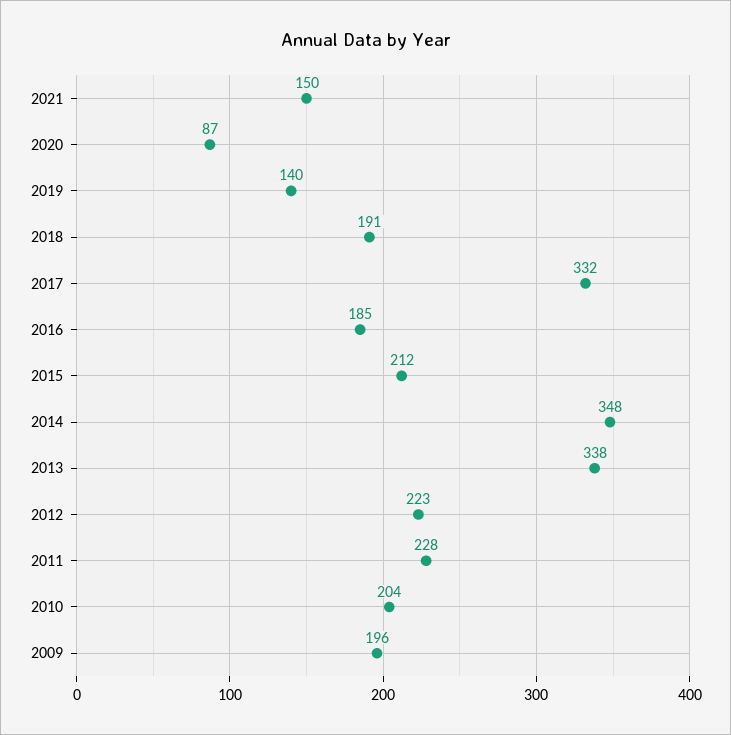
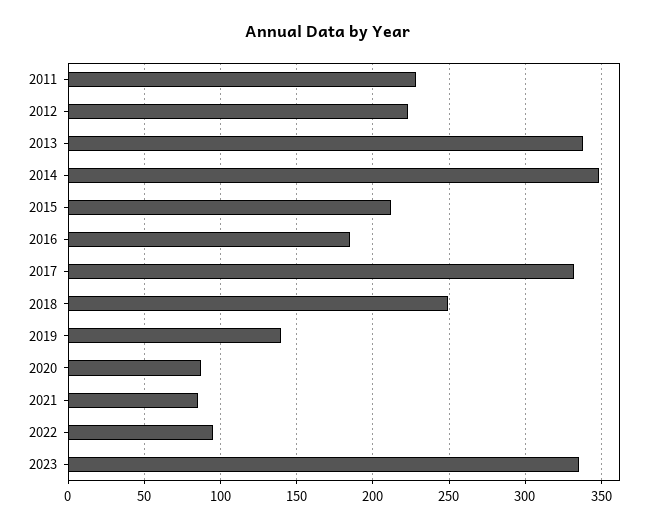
2021: 150 -> 85
2018: 191 -> 250
2010: 204 -> none
2009: 196 -> none
2022: none -> 95
2023: none -> 335

